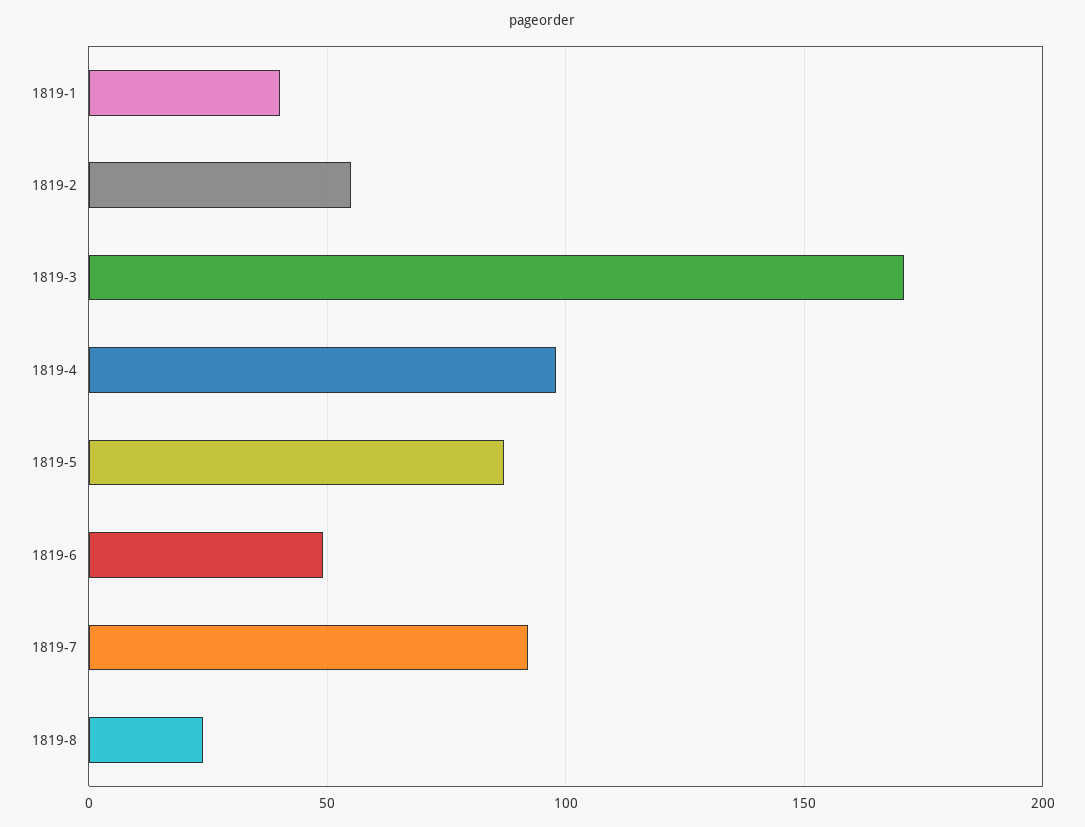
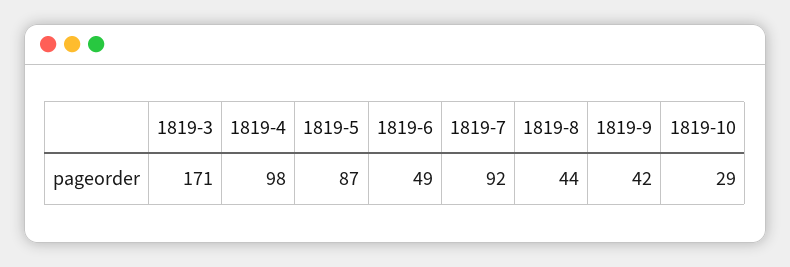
1819-1: 40 -> none
1819-2: 55 -> none
1819-8: 25 -> 44
1819-9: none -> 42
1819-10: none -> 29

